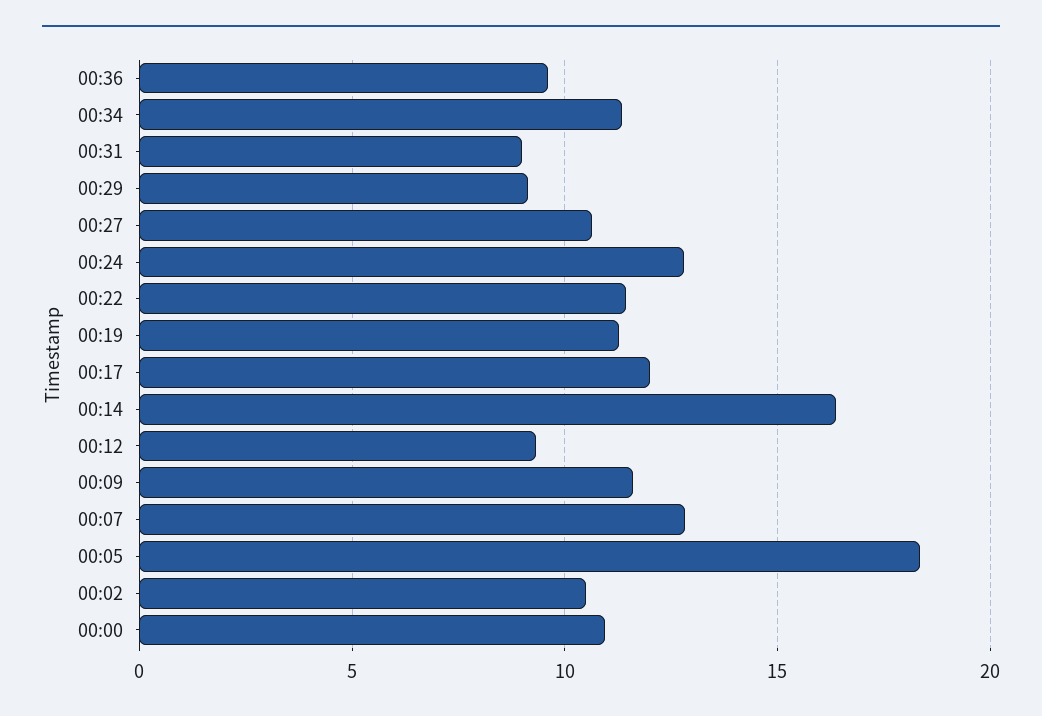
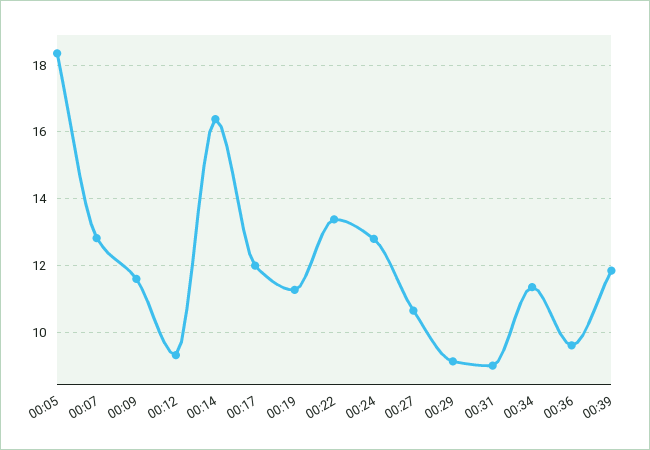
00:22: 11.5 -> 13.4
00:02: 10.5 -> none
00:00: 11 -> none
00:39: none -> 11.8

